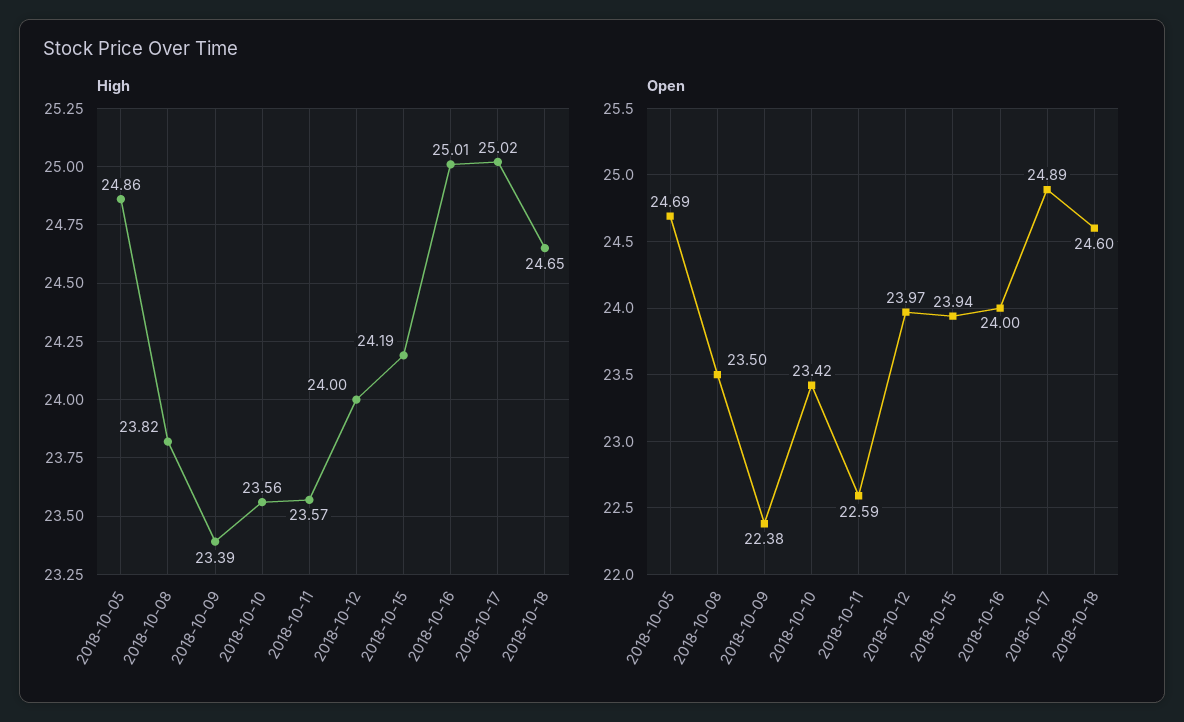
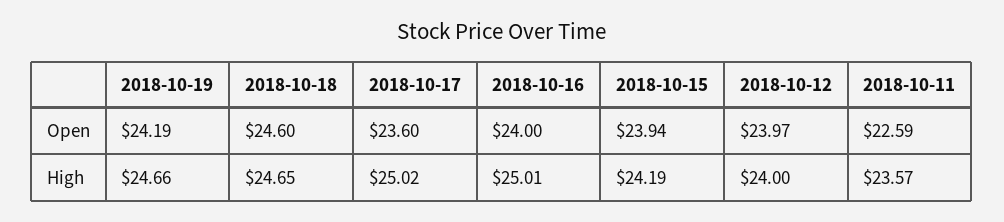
High, 2018-10-05: 24.86 -> none
High, 2018-10-08: 23.82 -> none
High, 2018-10-09: 23.39 -> none
High, 2018-10-10: 23.56 -> none
Open, 2018-10-05: 24.69 -> none
Open, 2018-10-08: 23.5 -> none
Open, 2018-10-09: 22.38 -> none
Open, 2018-10-10: 23.42 -> none
Open, 2018-10-17: 24.89 -> 23.6
Open, 2018-10-19: none -> 24.19
High, 2018-10-19: none -> 24.66

